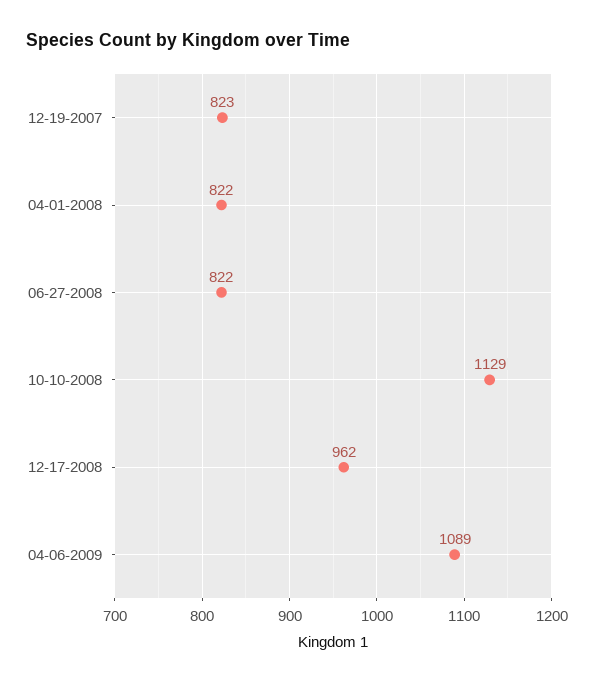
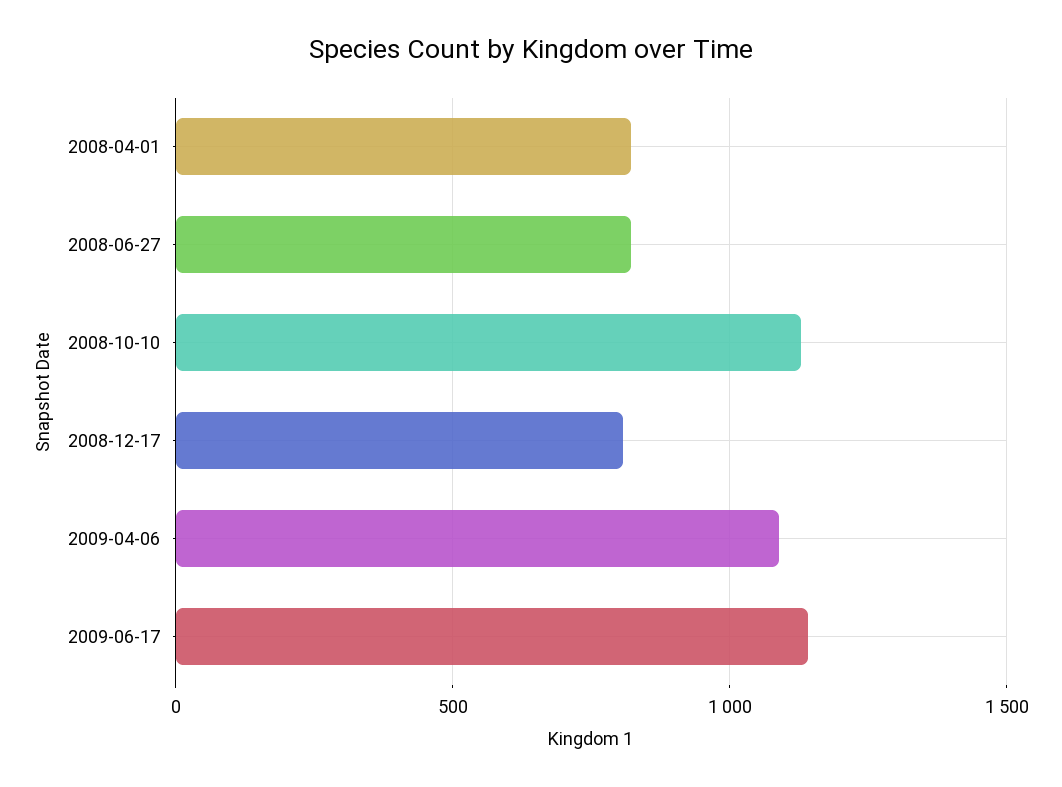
12-19-2007: 823 -> none
12-17-2008: 962 -> 800
2009-06-17: none -> 1150

